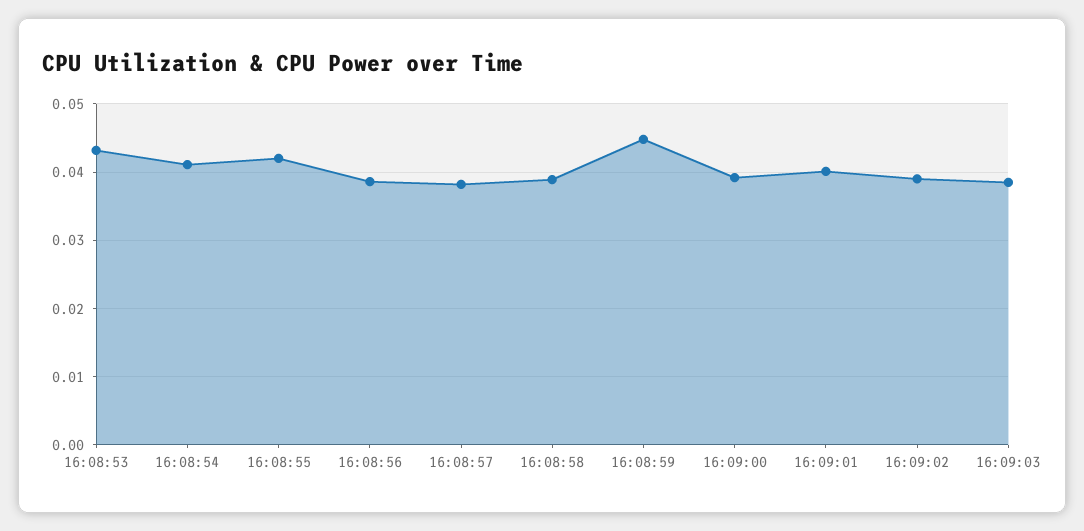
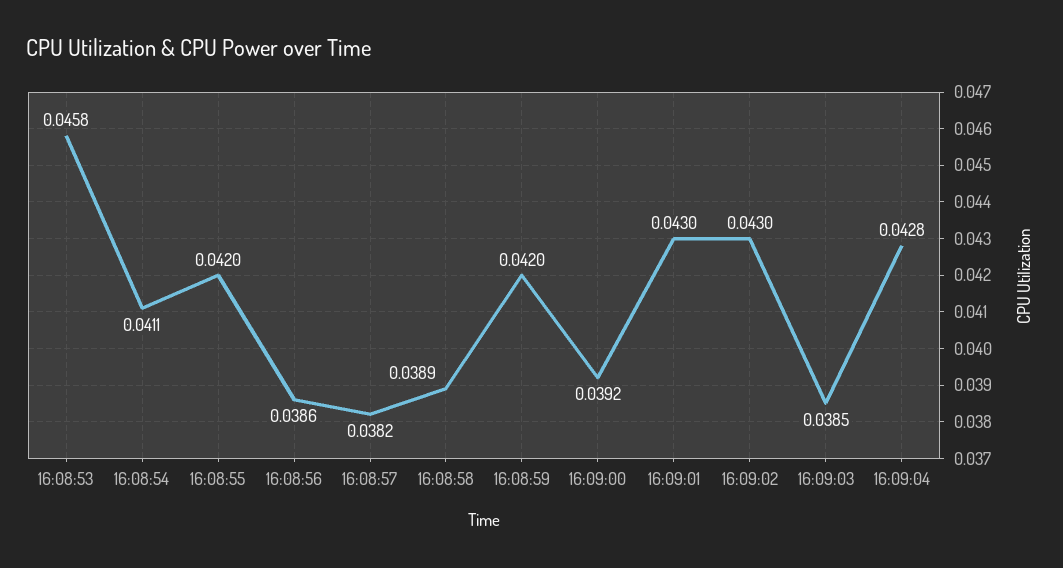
16:08:53: 0.043 -> 0.0458
16:08:59: 0.045 -> 0.042
16:09:01: 0.04 -> 0.043
16:09:02: 0.039 -> 0.043
16:09:04: none -> 0.0428

